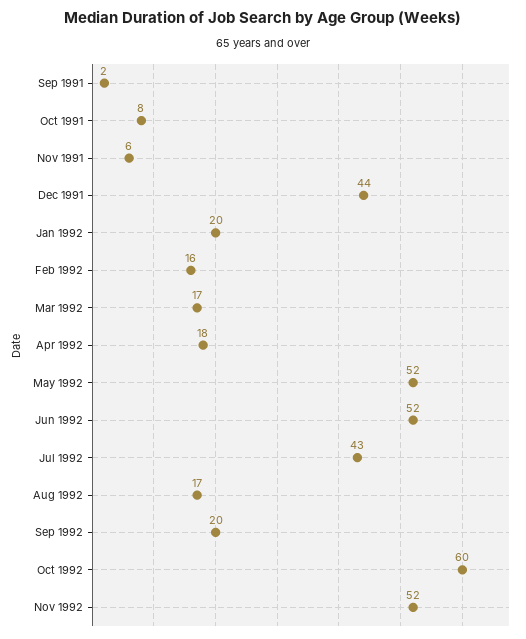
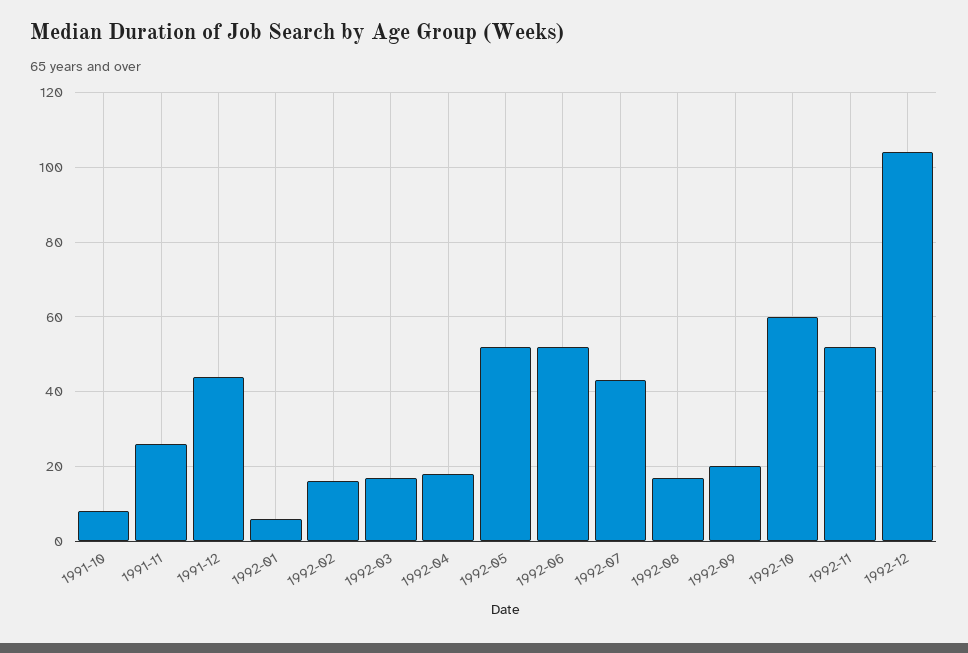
Sep 1991: 2 -> none
Nov 1991: 6 -> 25
Jan 1992: 20 -> 5
1992-12: none -> 105

